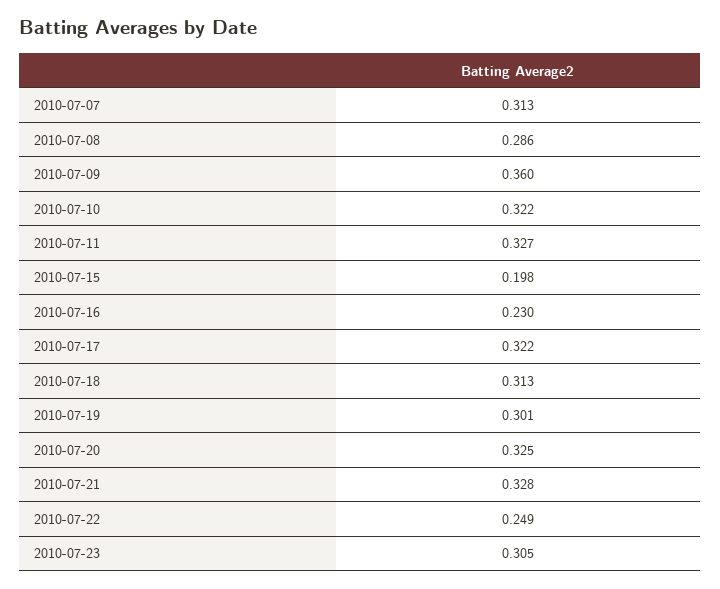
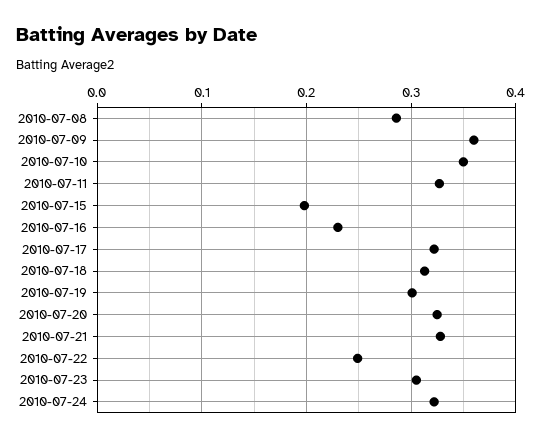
2010-07-07: 0.313 -> none
2010-07-10: 0.322 -> 0.35
2010-07-24: none -> 0.32

